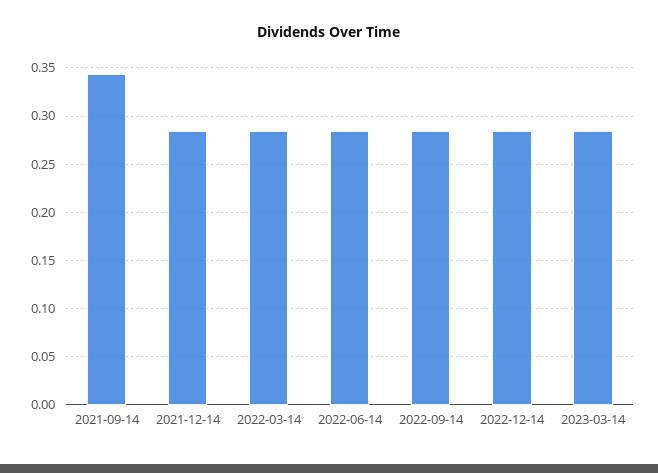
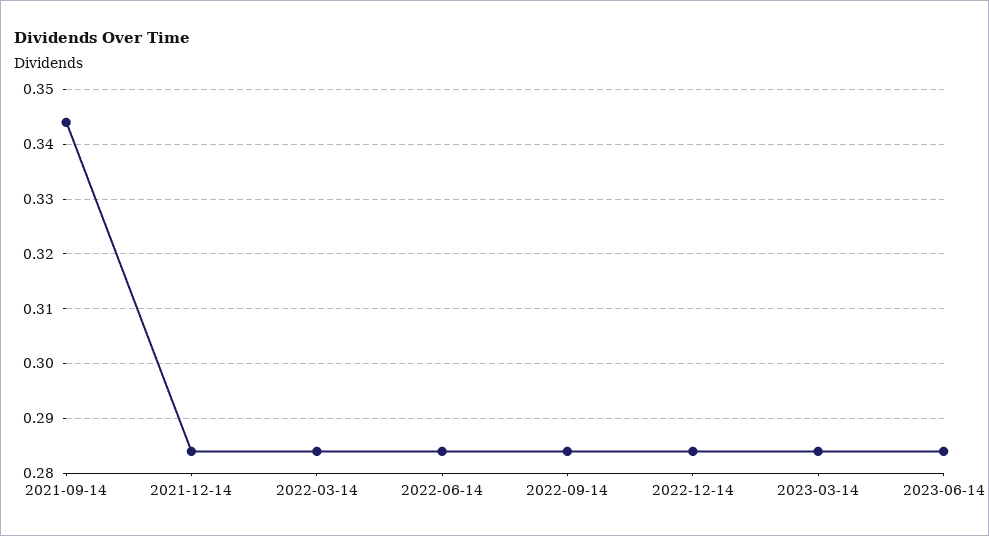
2023-06-14: none -> 0.285

